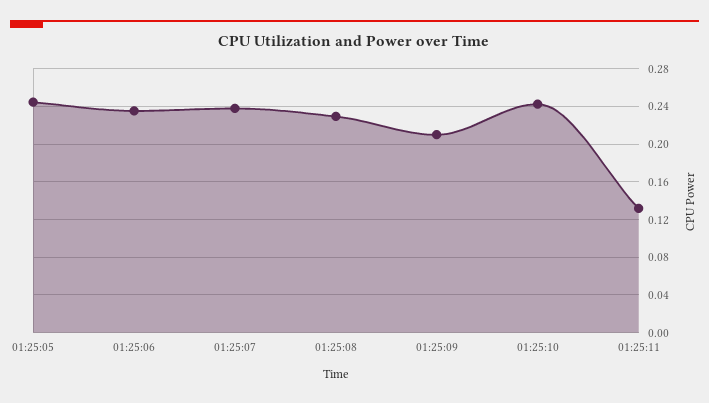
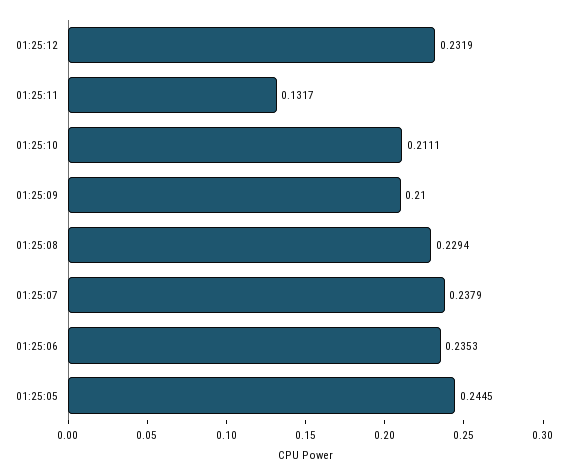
01:25:10: 0.24 -> 0.2111
01:25:12: none -> 0.2319

